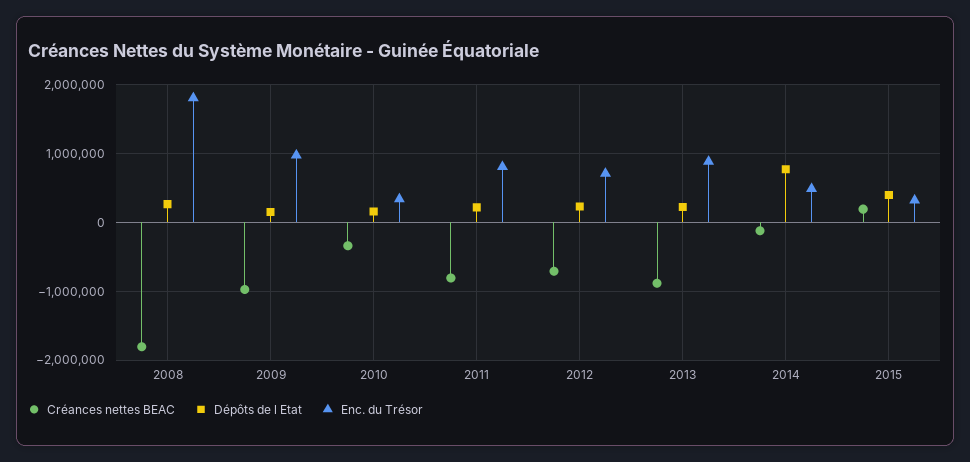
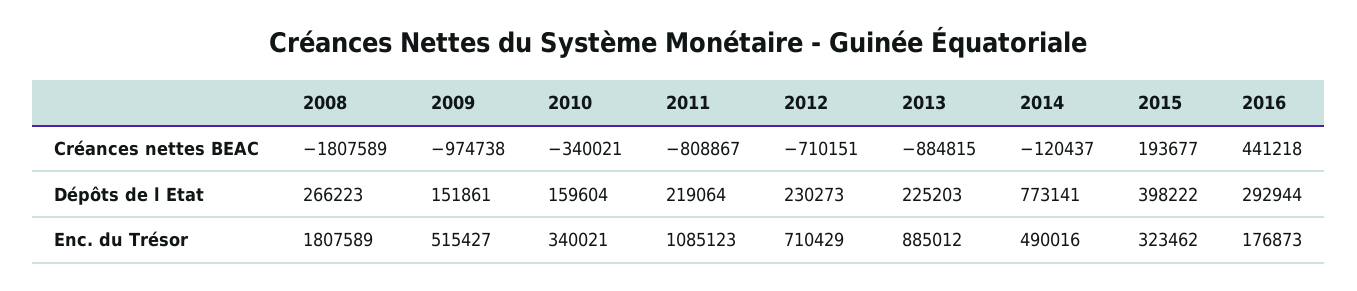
Enc. du Trésor, 2009: 1000000 -> 515427
Enc. du Trésor, 2011: 800000 -> 1085123
Créances nettes BEAC, 2016: none -> 441218
Dépôts de l Etat, 2016: none -> 292944
Enc. du Trésor, 2016: none -> 176873

